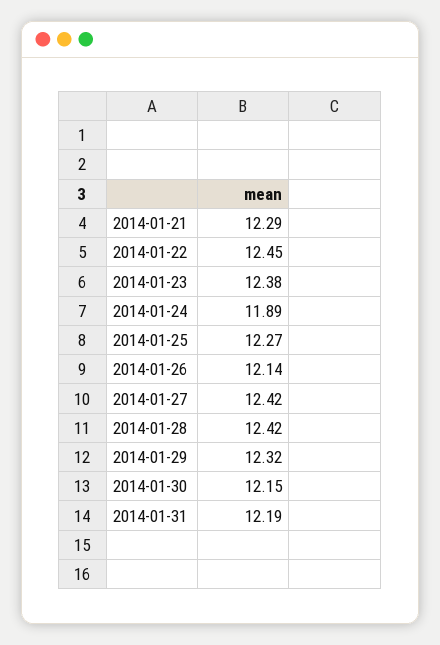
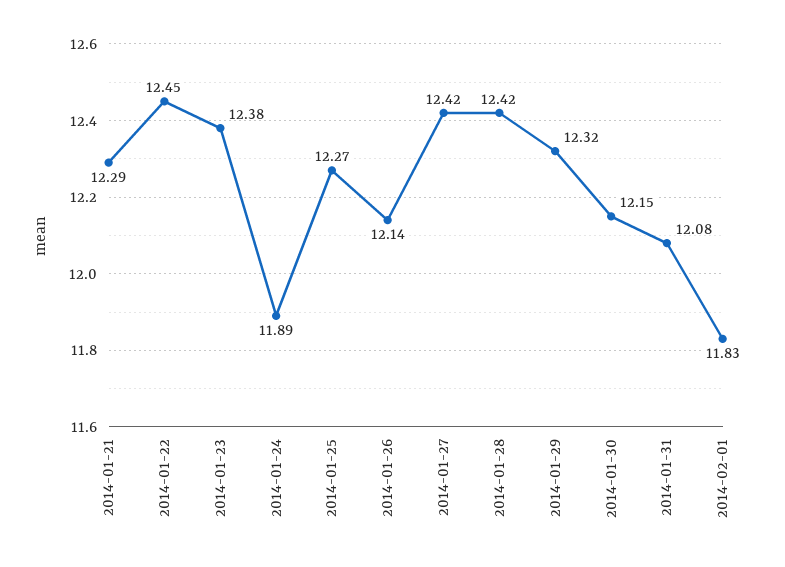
2014-01-31: 12.19 -> 12.08
2014-02-01: none -> 11.83

